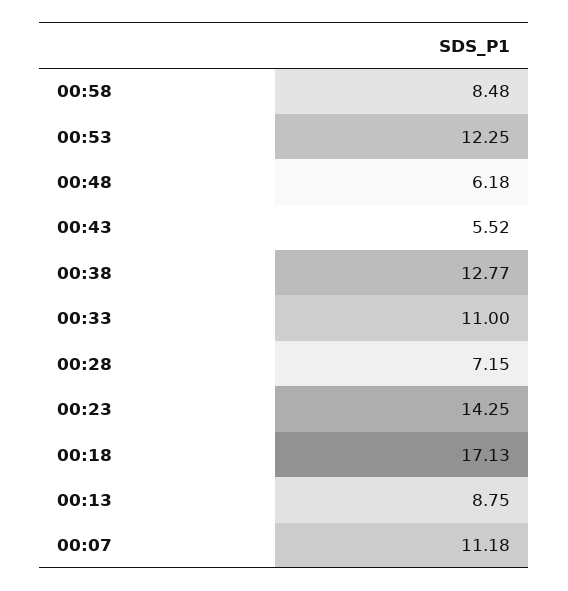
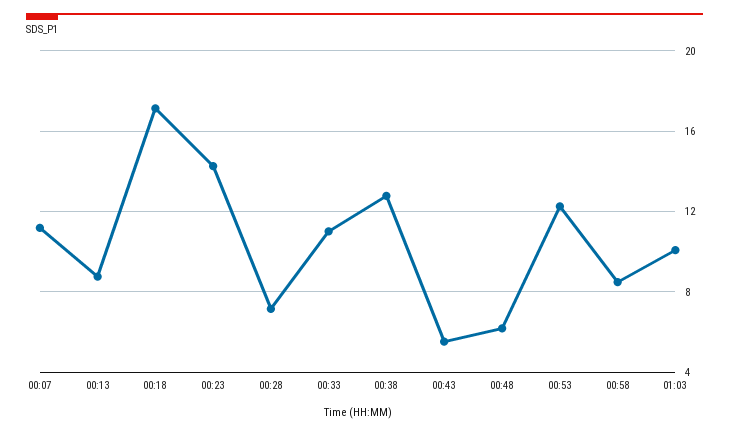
01:03: none -> 10

